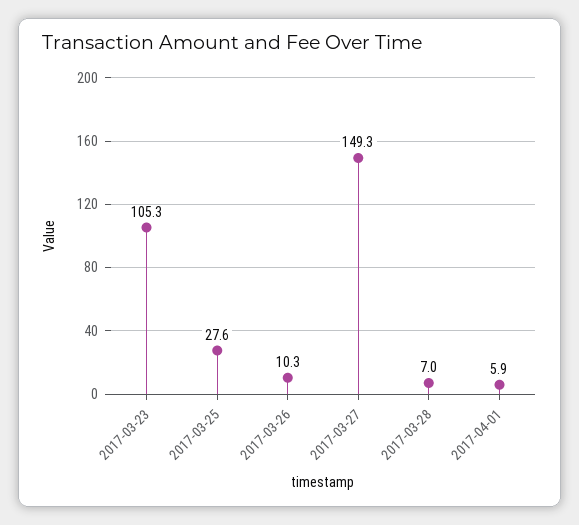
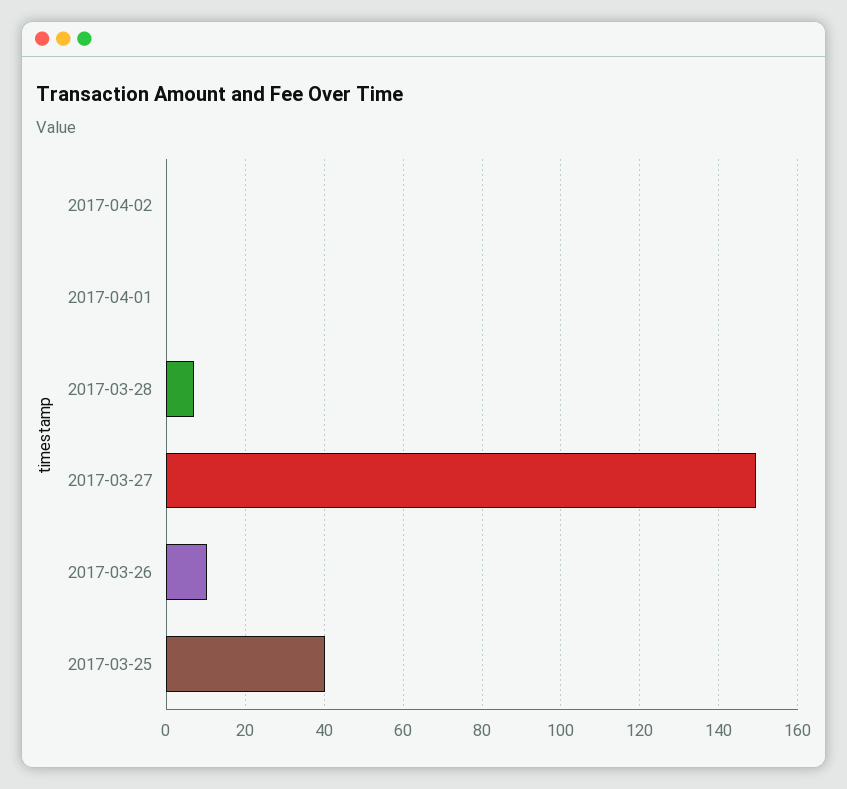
2017-03-23: 105.3 -> none
2017-03-25: 27.6 -> 40
2017-04-01: 5.9 -> 0
2017-04-02: none -> 0

